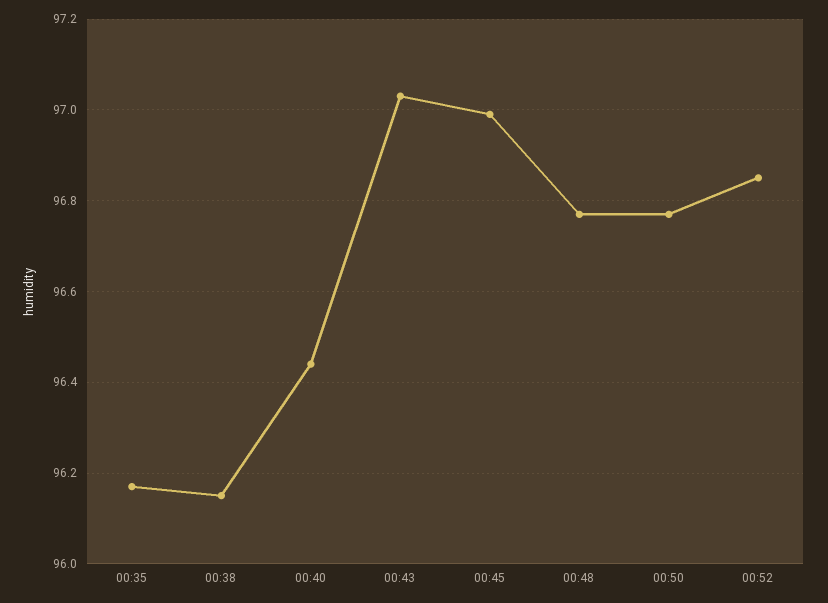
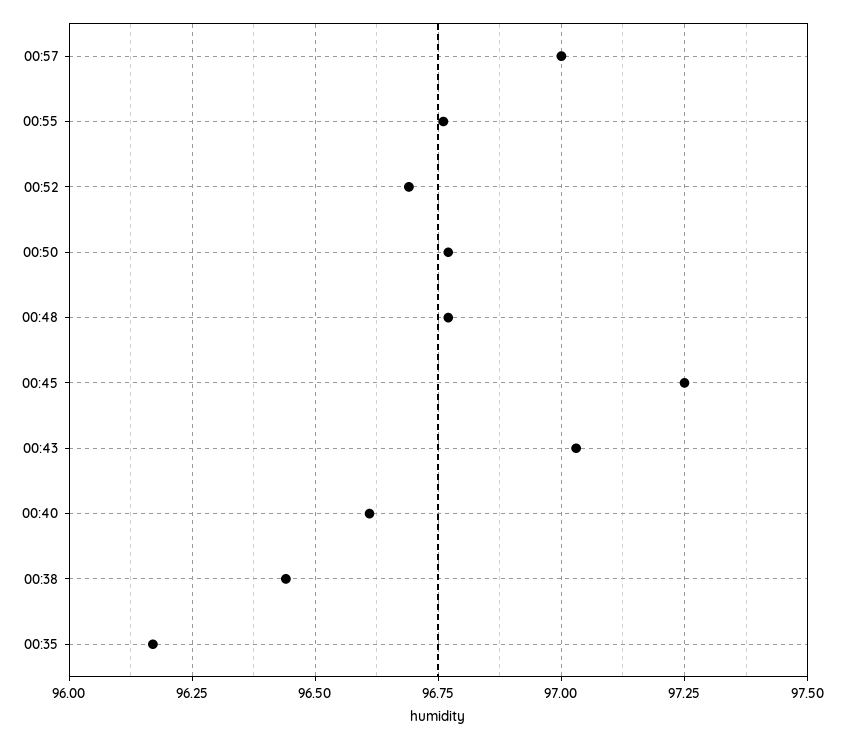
00:38: 96.15 -> 96.45
00:40: 96.45 -> 96.6
00:45: 97 -> 97.25
00:52: 96.85 -> 96.7
00:57: none -> 97
00:55: none -> 96.75

